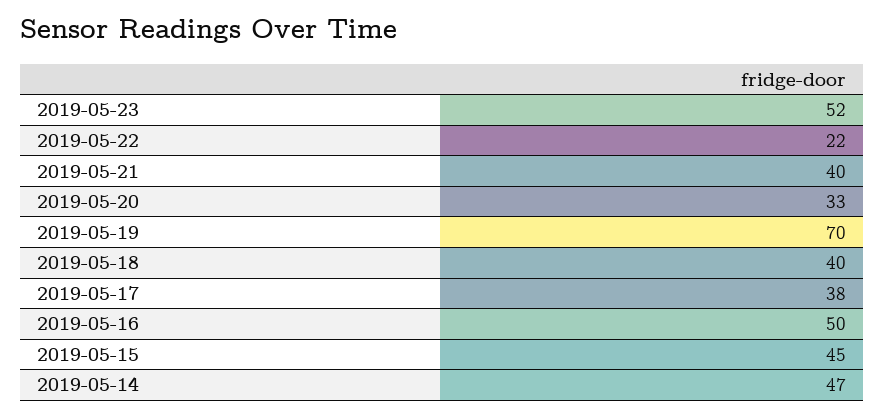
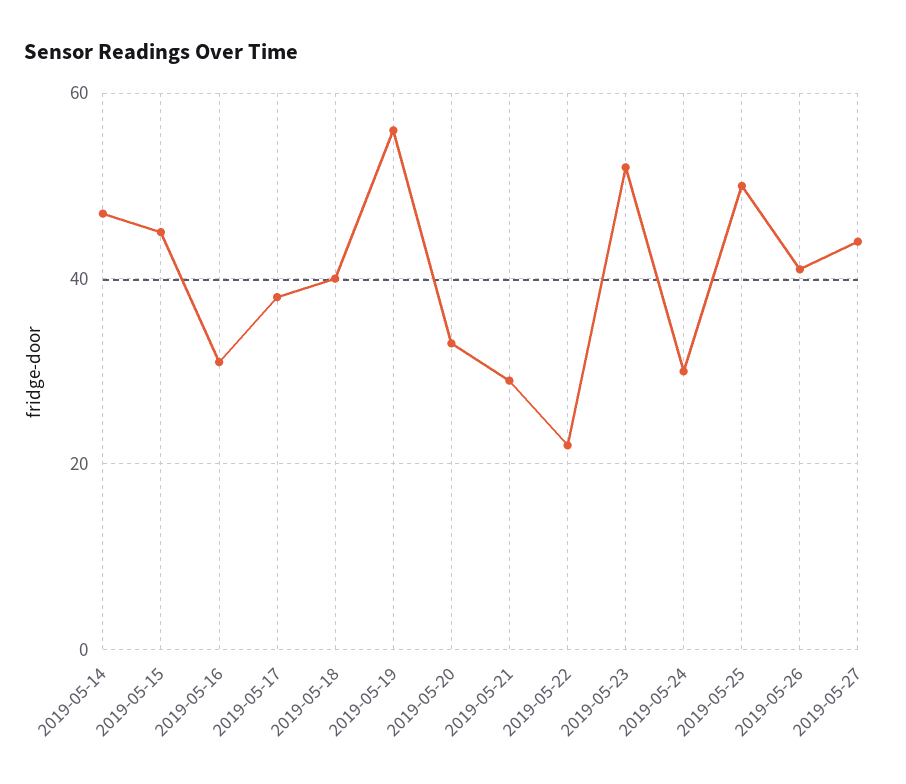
2019-05-21: 40 -> 30
2019-05-19: 70 -> 55
2019-05-16: 50 -> 30
2019-05-24: none -> 30
2019-05-25: none -> 50
2019-05-26: none -> 40
2019-05-27: none -> 45

